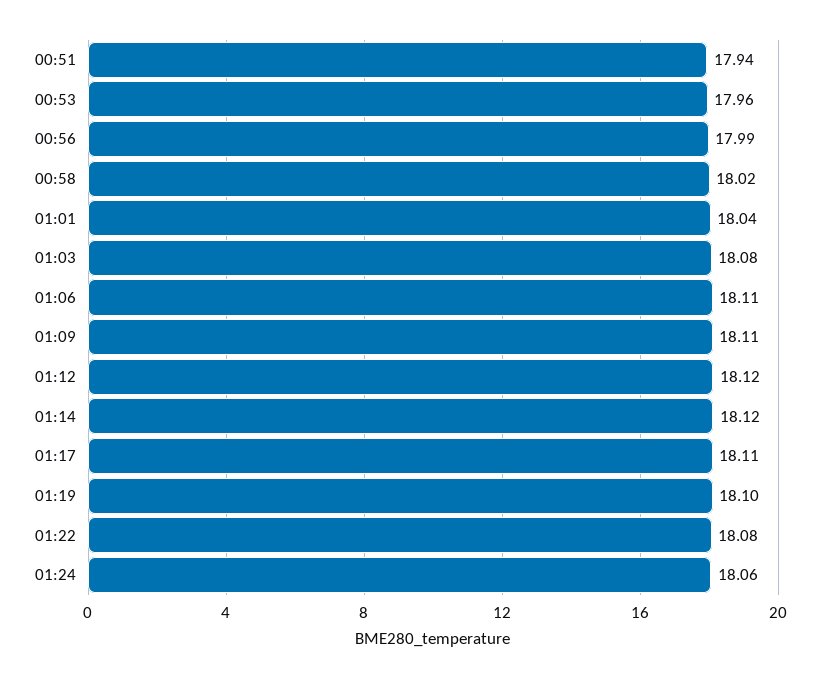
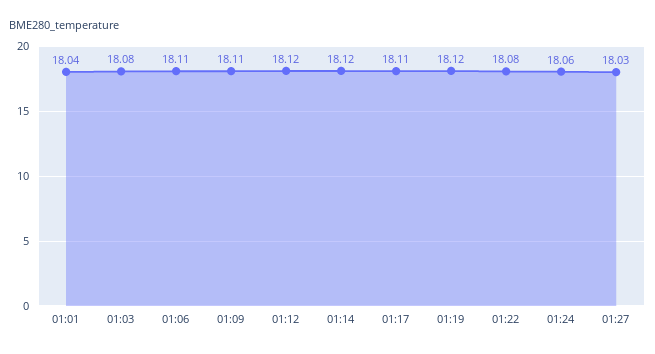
00:51: 17.94 -> none
00:53: 17.96 -> none
00:56: 17.99 -> none
00:58: 18.02 -> none
01:19: 18.1 -> 18.12
01:27: none -> 18.03

